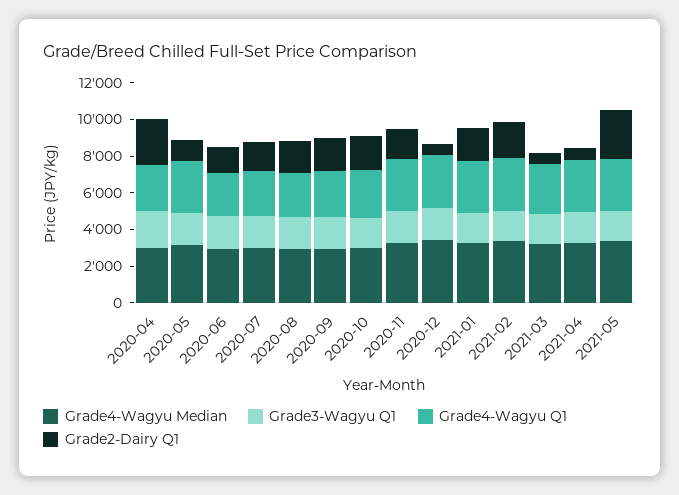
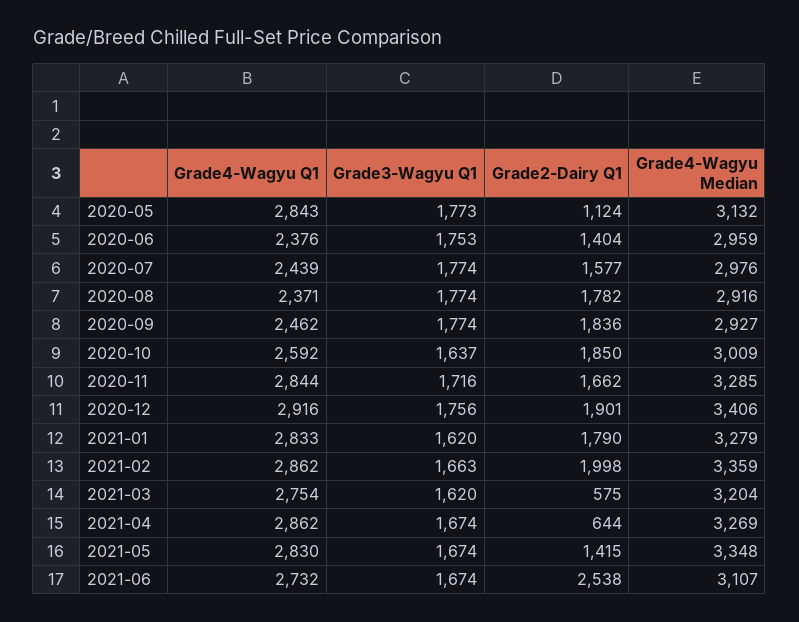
Grade4-Wagyu Median, 2020-04: 3000 -> none
Grade3-Wagyu Q1, 2020-04: 2000 -> none
Grade4-Wagyu Q1, 2020-04: 2500 -> none
Grade2-Dairy Q1, 2020-04: 2500 -> none
Grade2-Dairy Q1, 2020-12: 500 -> 1901
Grade2-Dairy Q1, 2021-05: 2500 -> 1415
Grade4-Wagyu Q1, 2021-06: none -> 2732
Grade3-Wagyu Q1, 2021-06: none -> 1674
Grade2-Dairy Q1, 2021-06: none -> 2538
Grade4-Wagyu Median, 2021-06: none -> 3107

